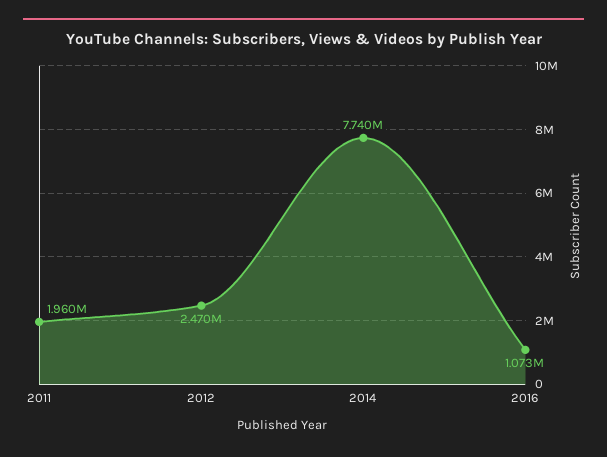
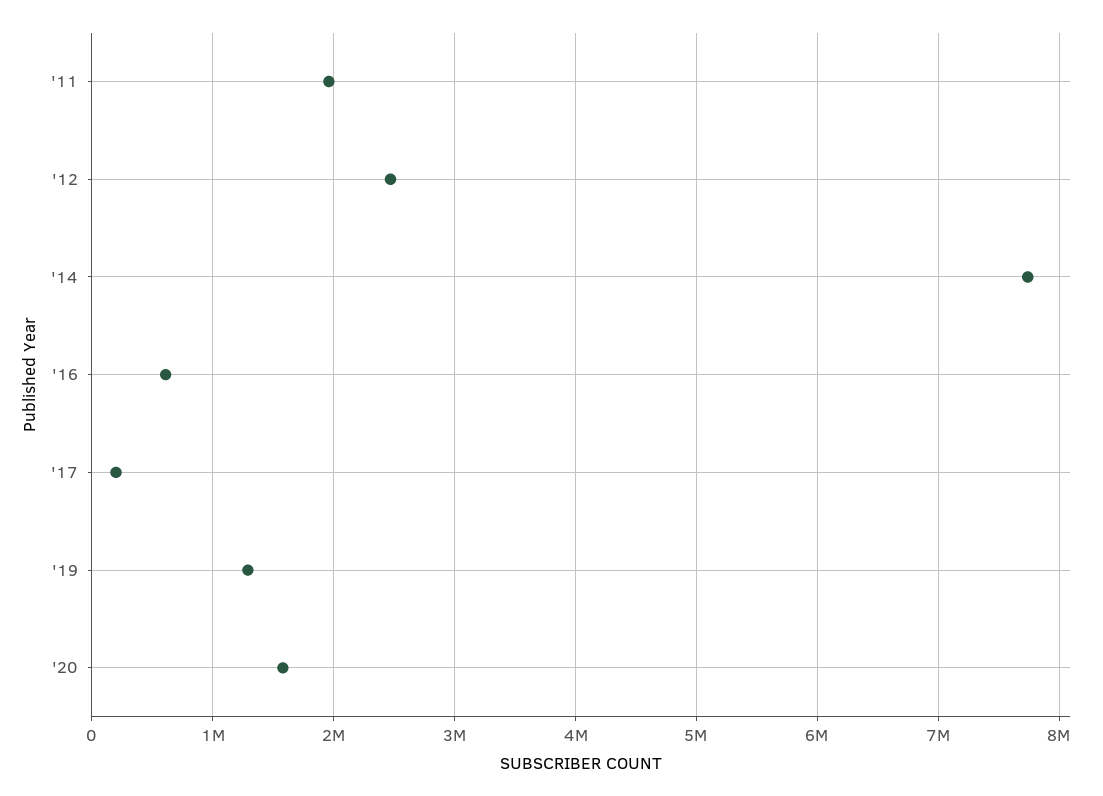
2016: 1073000 -> 600000
'17: none -> 200000
'19: none -> 1300000
'20: none -> 1600000

